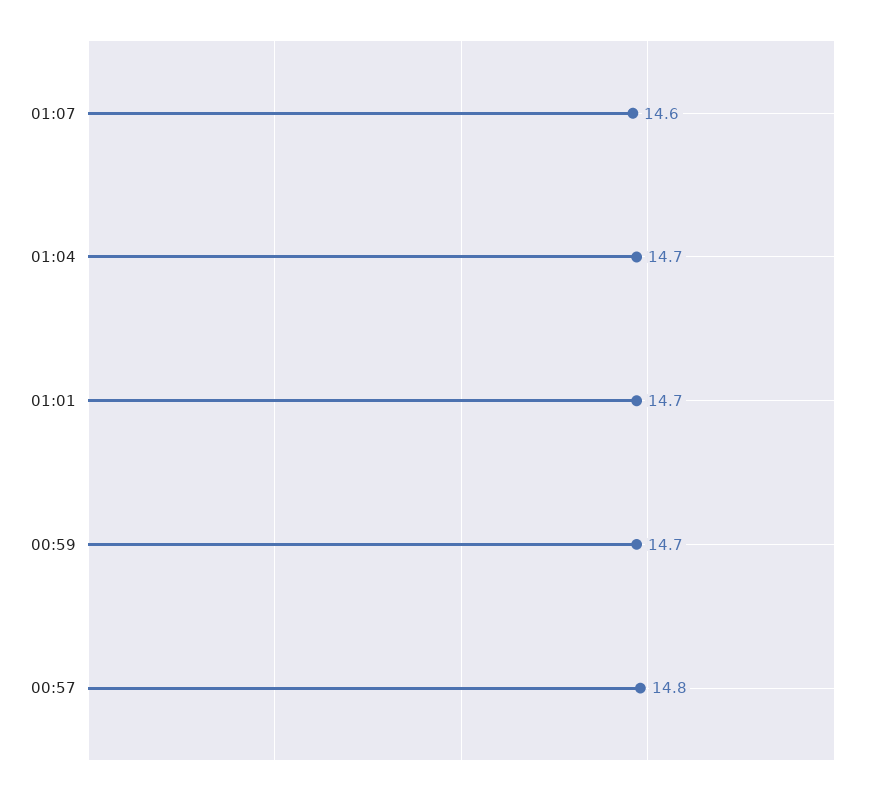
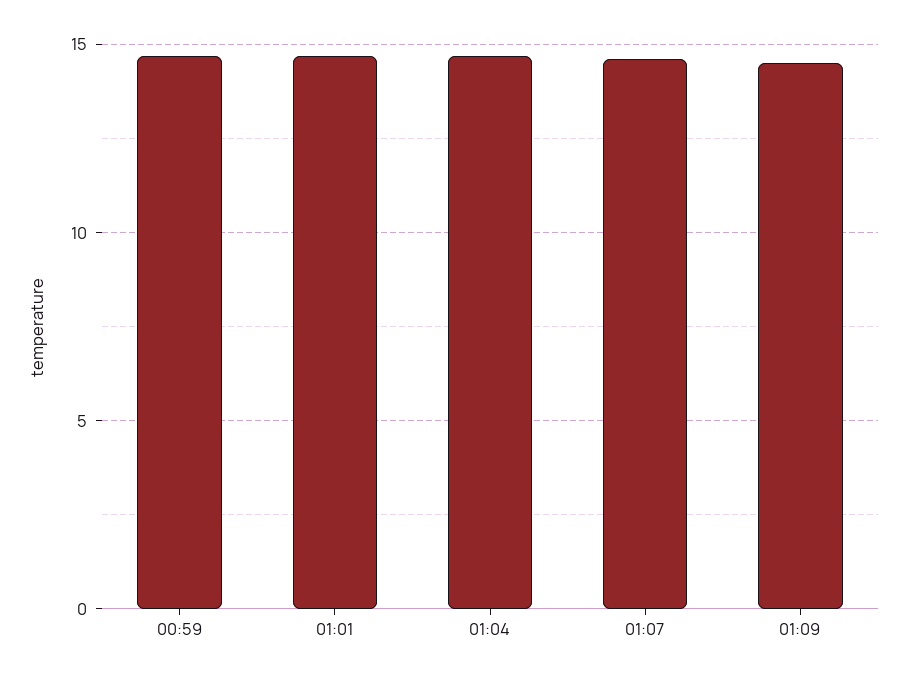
00:57: 14.8 -> none
01:09: none -> 14.5

